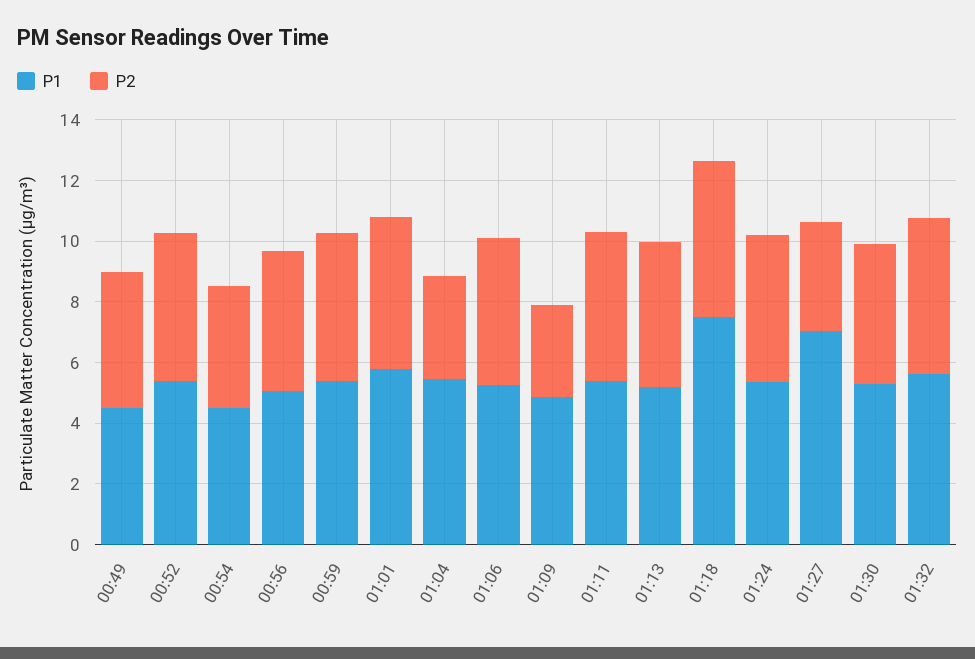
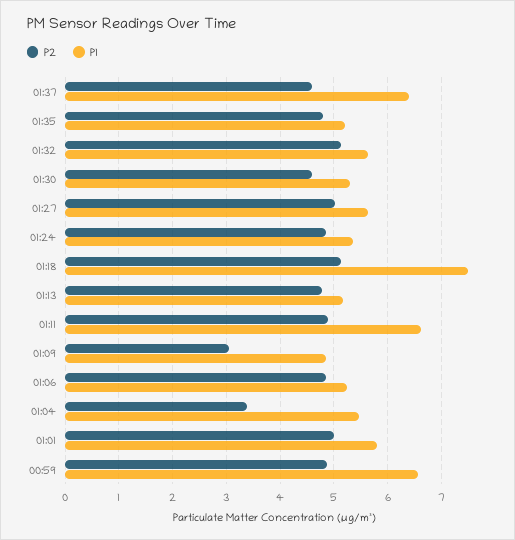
P1, 00:49: 4.5 -> none
P2, 00:49: 4.5 -> none
P1, 00:52: 5.5 -> none
P2, 00:52: 5 -> none
P1, 00:54: 4.5 -> none
P2, 00:54: 4 -> none
P1, 00:56: 5 -> none
P2, 00:56: 4.5 -> none
P1, 00:59: 5.5 -> 6.6
P1, 01:11: 5.5 -> 6.6
P1, 01:27: 7 -> 5.6
P2, 01:27: 3.5 -> 5
P2, 01:37: none -> 4.6
P1, 01:37: none -> 6.4
P2, 01:35: none -> 4.8
P1, 01:35: none -> 5.2

